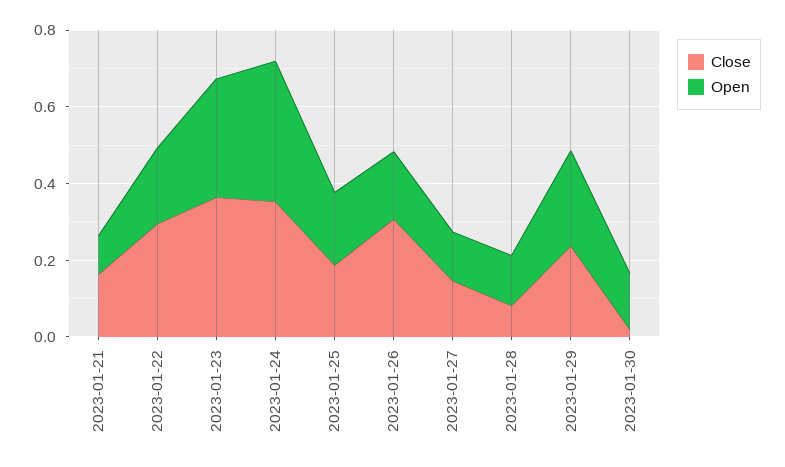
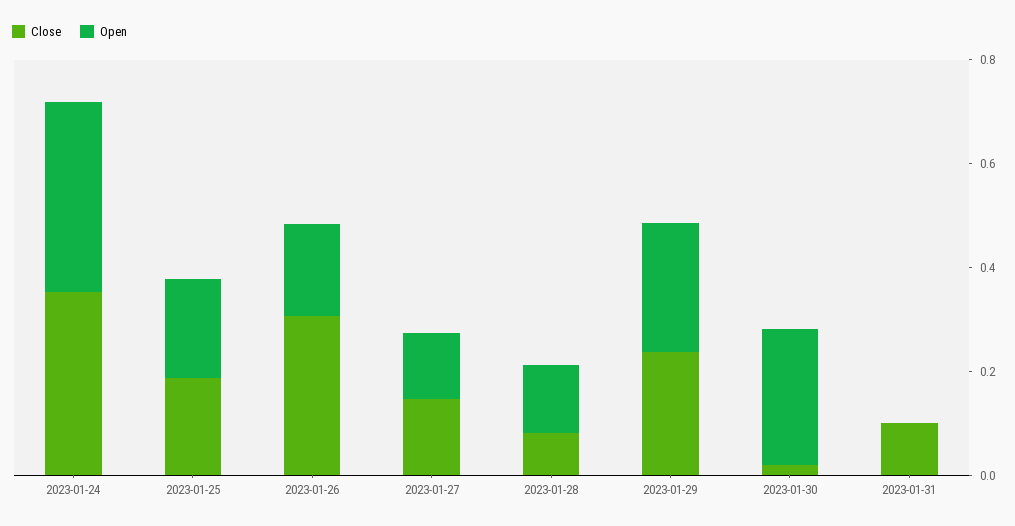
Close, 2023-01-21: 0.15 -> none
Open, 2023-01-21: 0.1 -> none
Close, 2023-01-22: 0.3 -> none
Open, 2023-01-22: 0.2 -> none
Close, 2023-01-23: 0.35 -> none
Open, 2023-01-23: 0.3 -> none
Open, 2023-01-30: 0.15 -> 0.25
Close, 2023-01-31: none -> 0.1
Open, 2023-01-31: none -> 0

